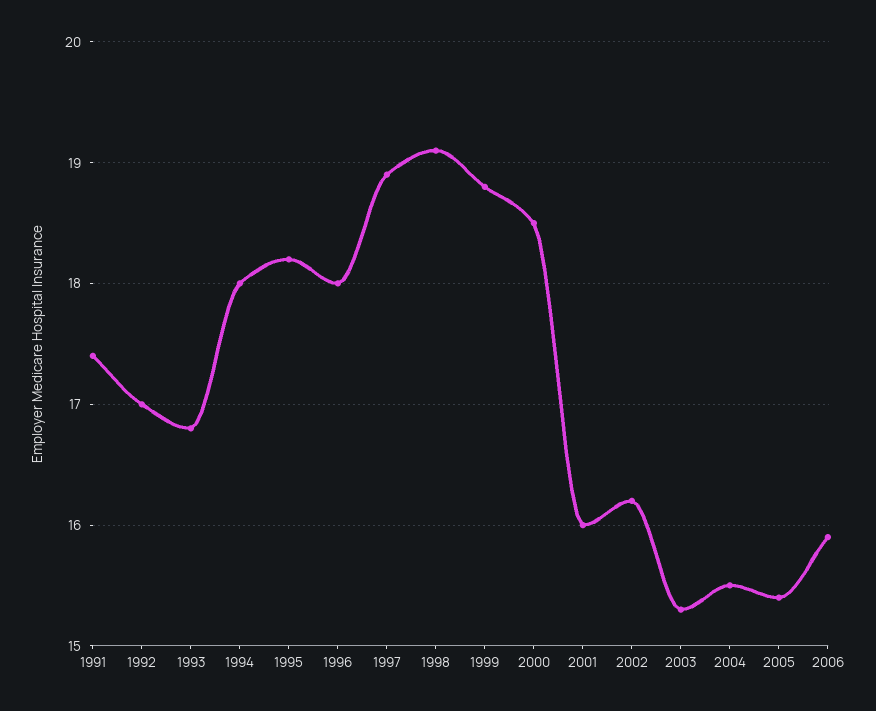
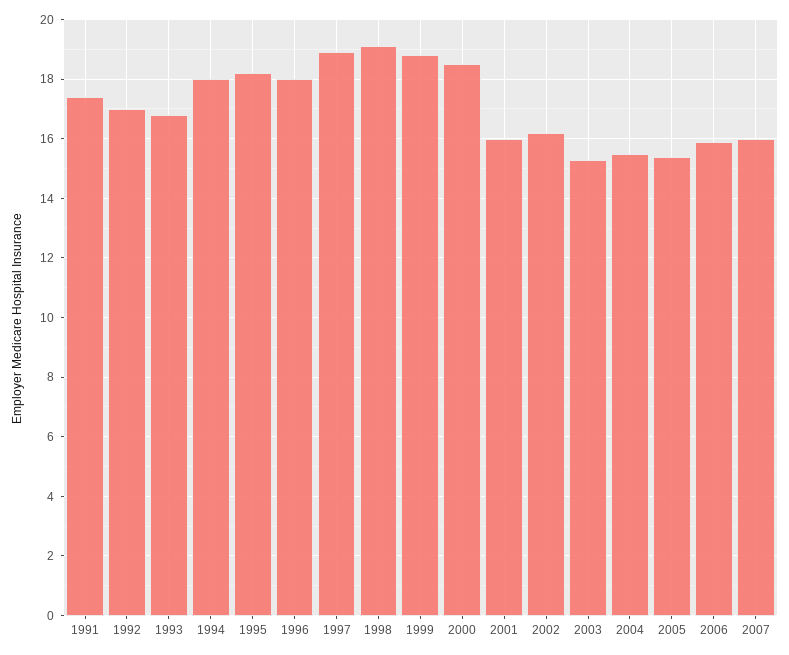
2007: none -> 16

